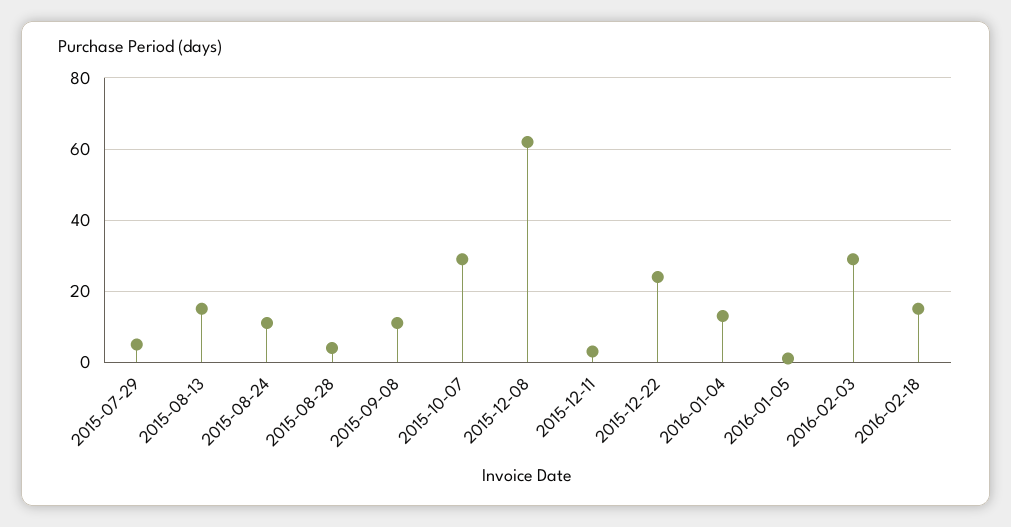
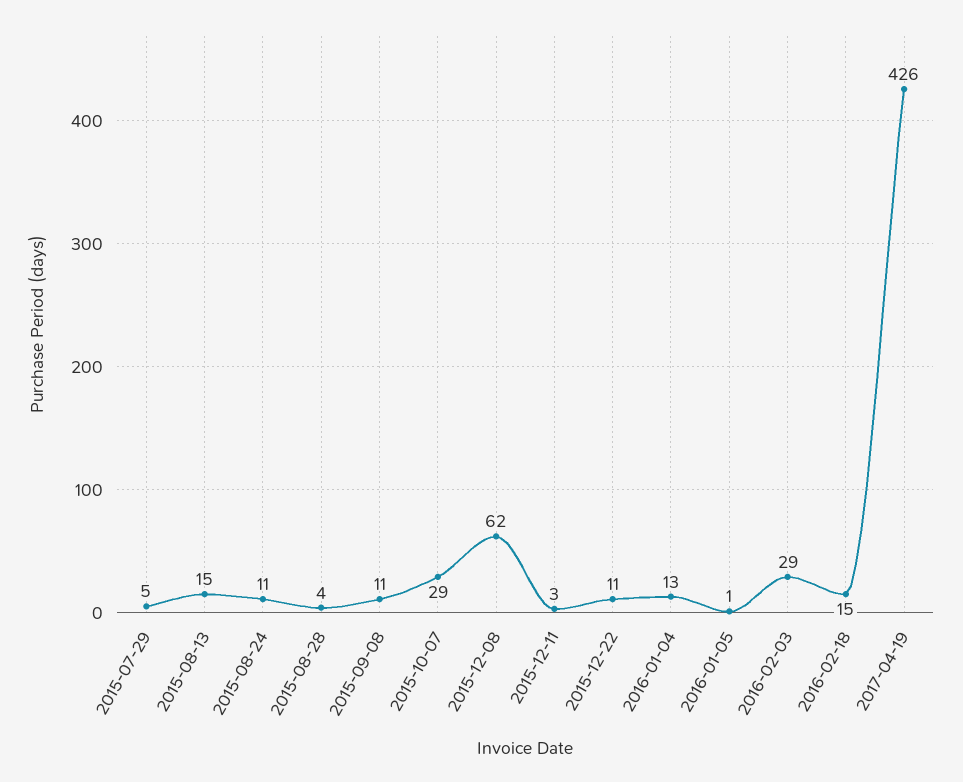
2015-12-22: 25 -> 11
2017-04-19: none -> 426

